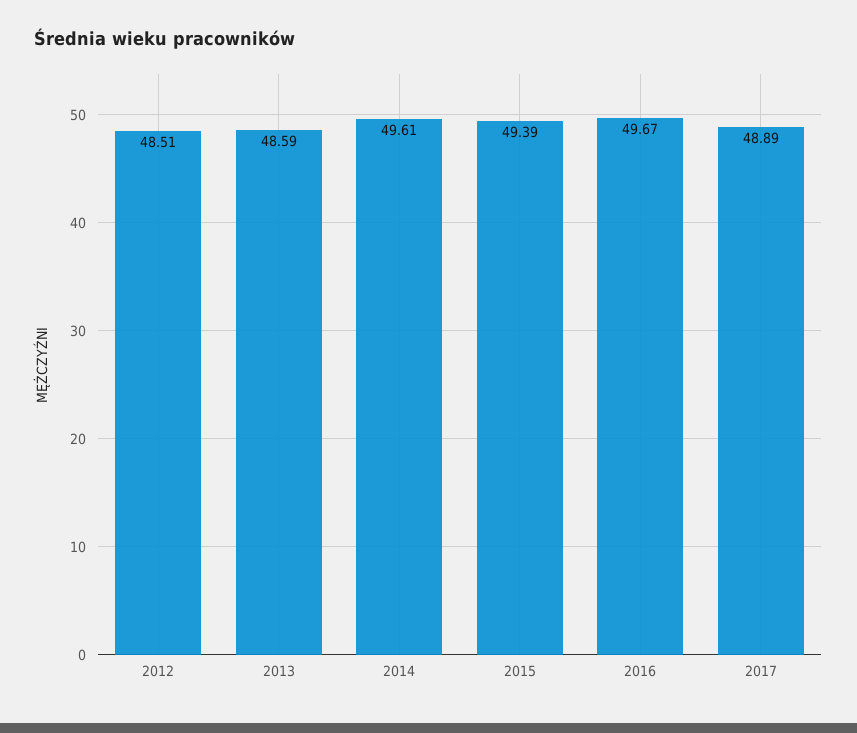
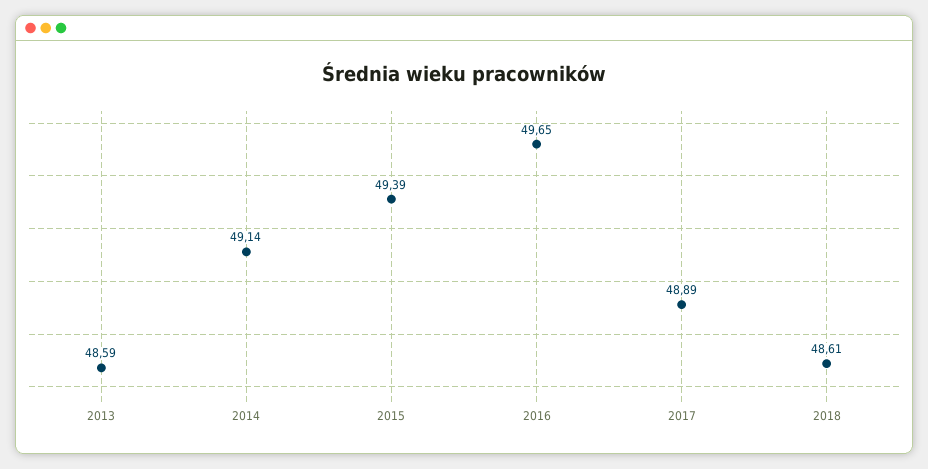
2012: 48.51 -> none
2014: 49.61 -> 49.14
2016: 49.67 -> 49.65
2018: none -> 48.61

